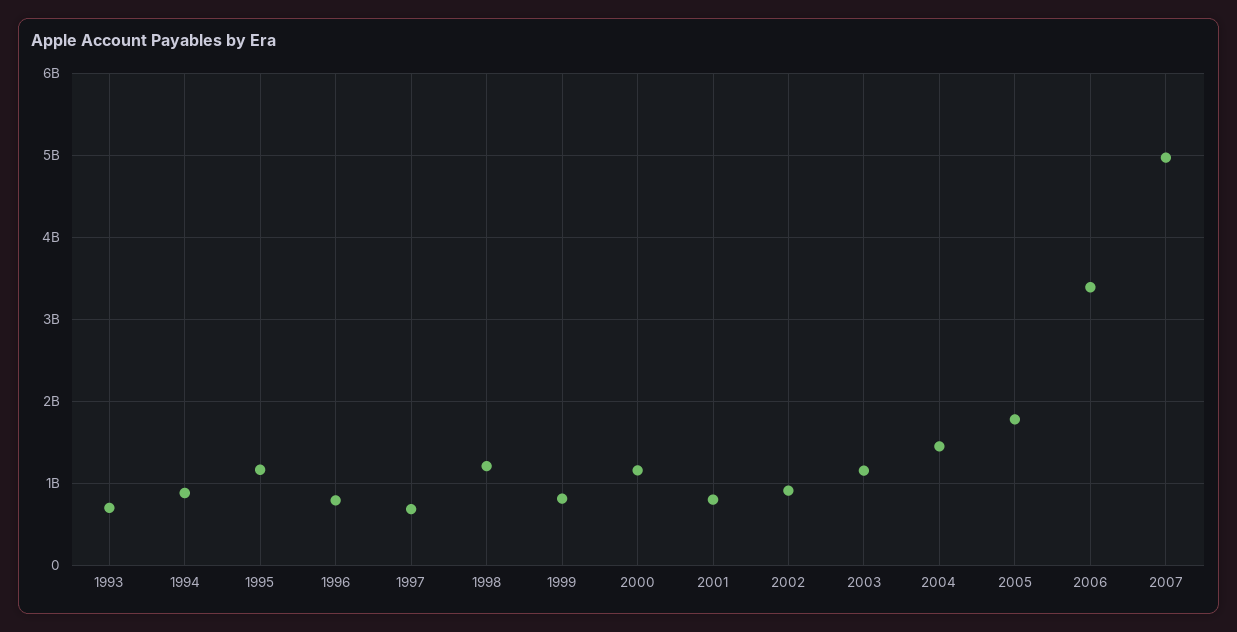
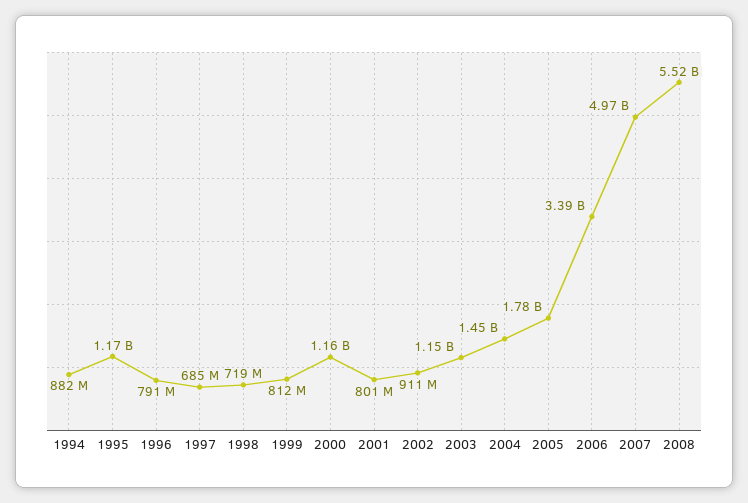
1993: 700000000 -> none
1998: 1200000000 -> 719000000
2008: none -> 5520000000

